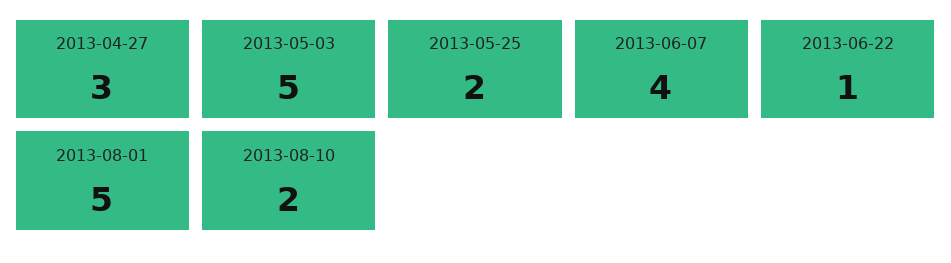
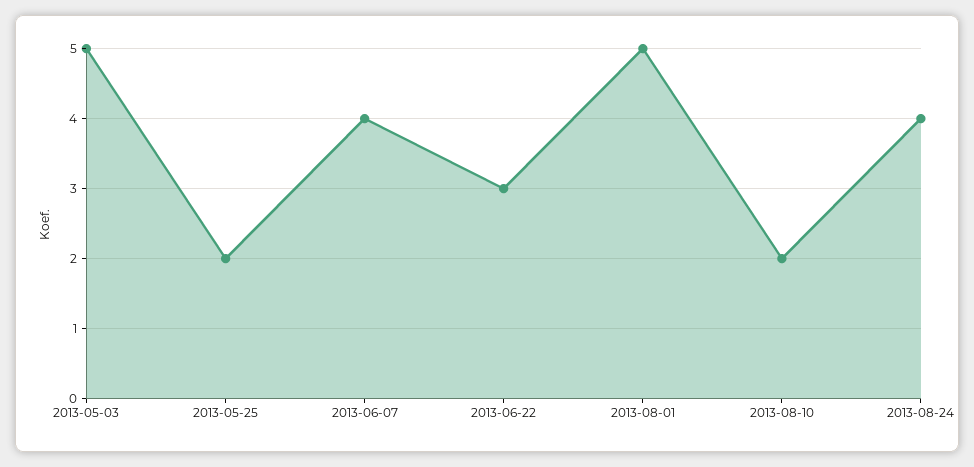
2013-04-27: 3 -> none
2013-06-22: 1 -> 3
2013-08-24: none -> 4

